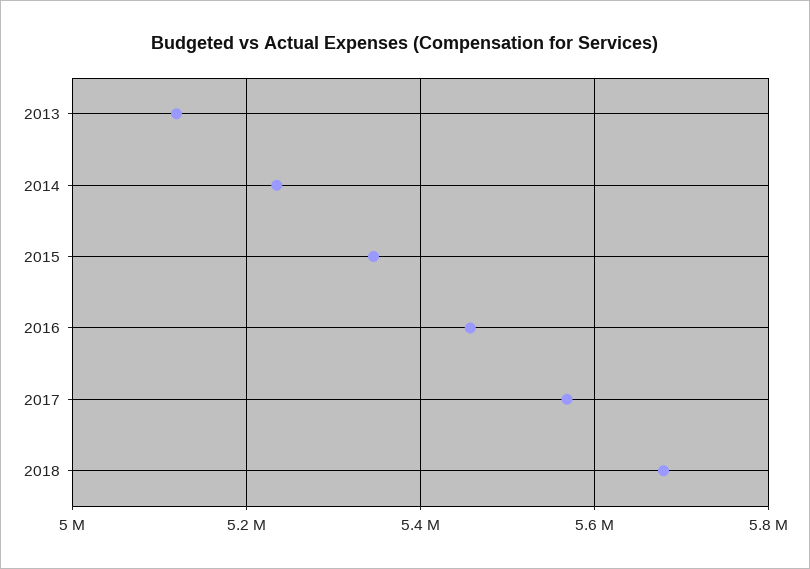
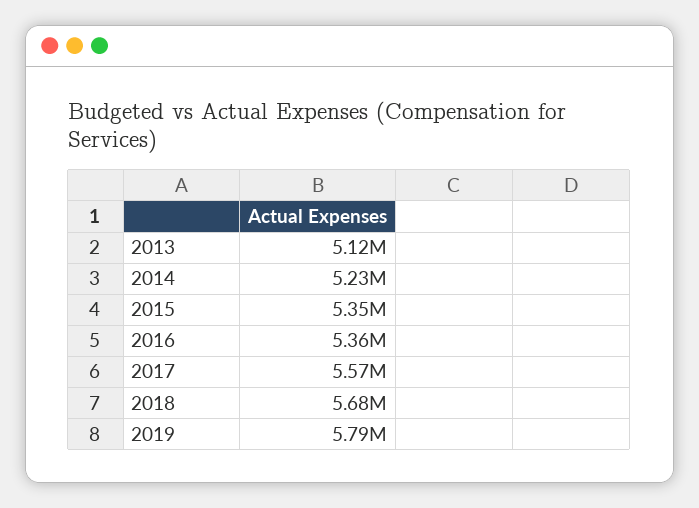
2016: 5460000 -> 5360000
2019: none -> 5790000

